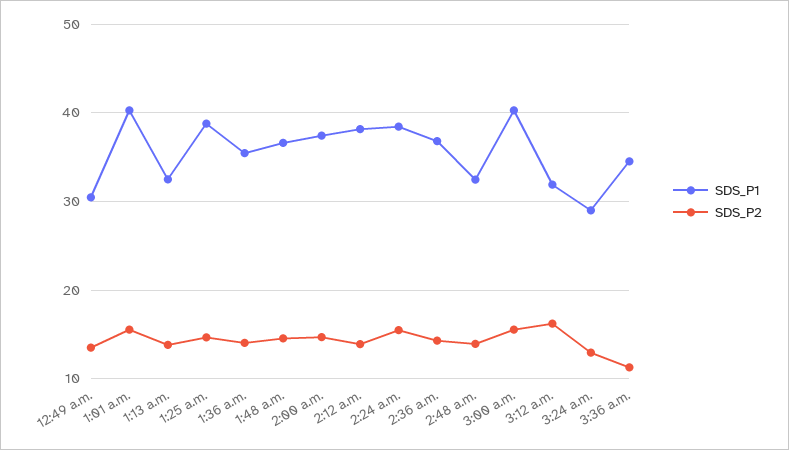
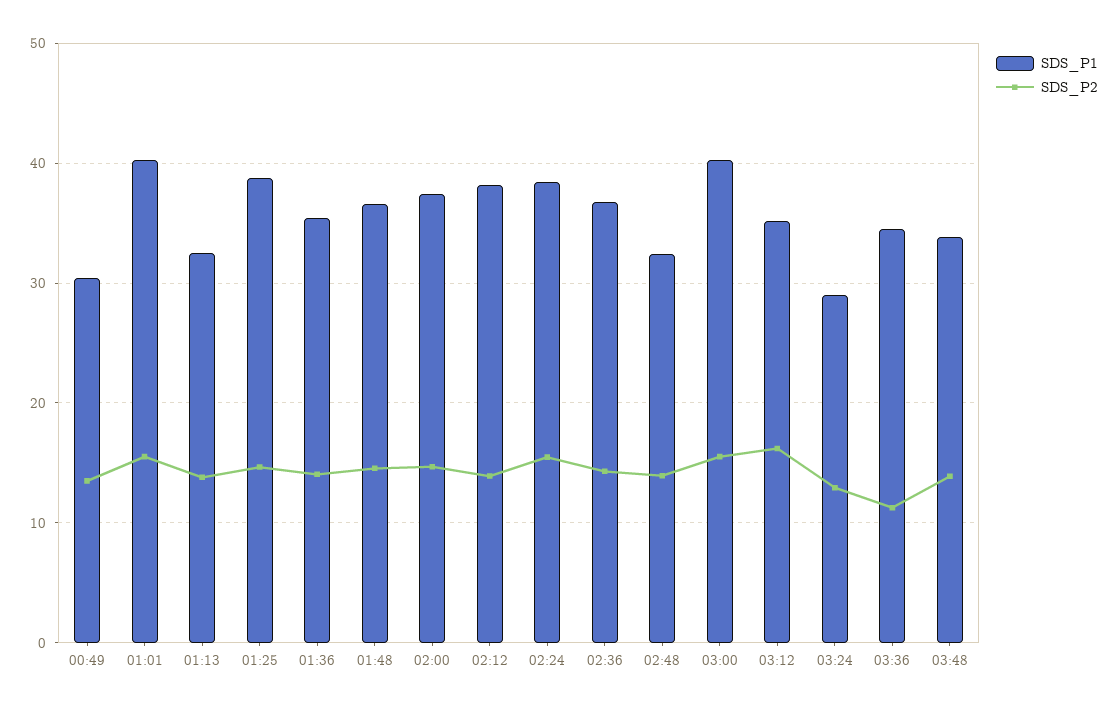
SDS_P1, 3:12 a.m.: 32 -> 35
SDS_P1, 03:48: none -> 34
SDS_P2, 03:48: none -> 14

